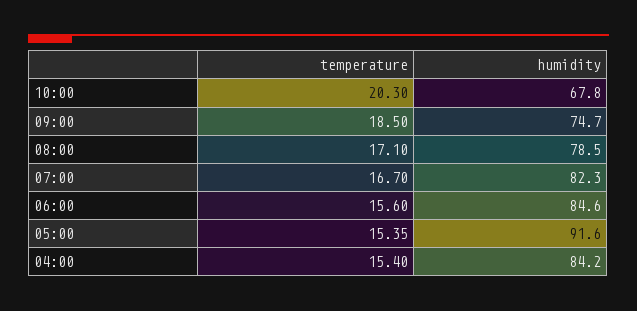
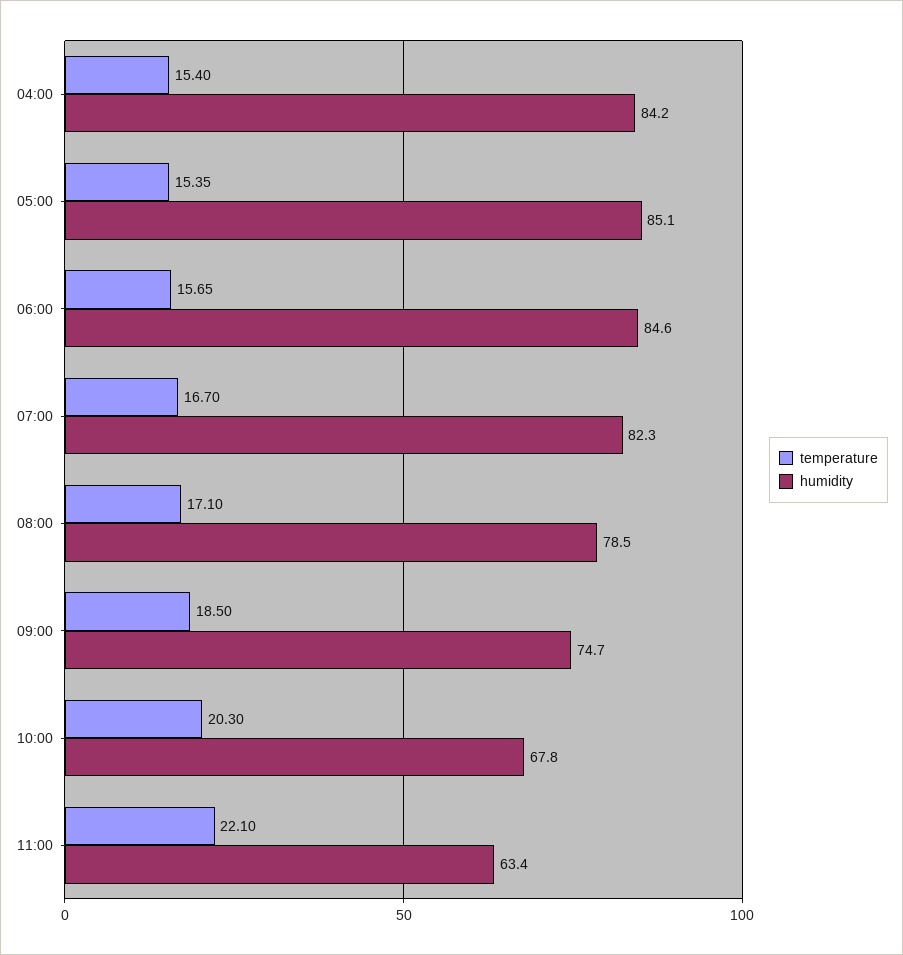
temperature, 06:00: 15.6 -> 15.65
humidity, 05:00: 91.6 -> 85.1
temperature, 11:00: none -> 22.1
humidity, 11:00: none -> 63.4

